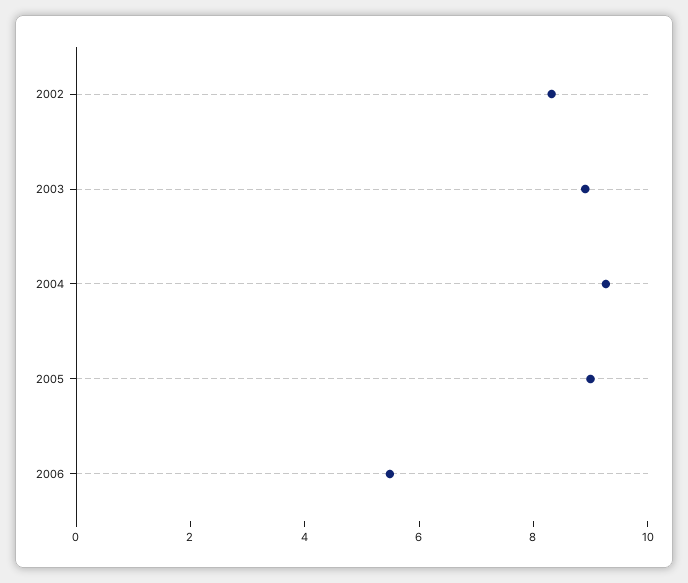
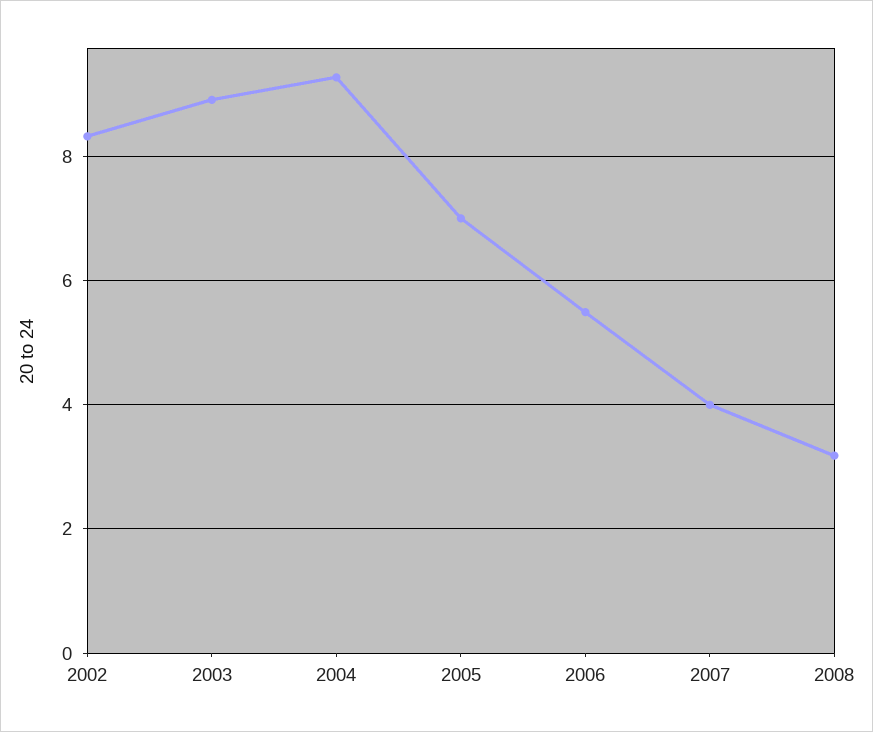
2005: 9 -> 7
2007: none -> 4
2008: none -> 3.2

